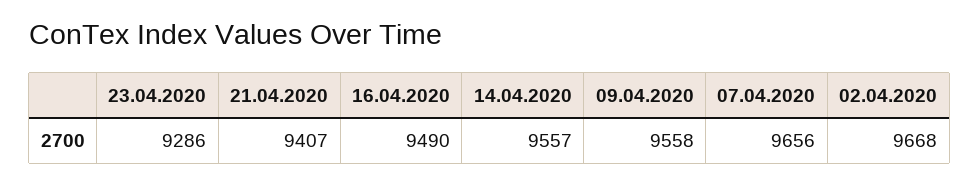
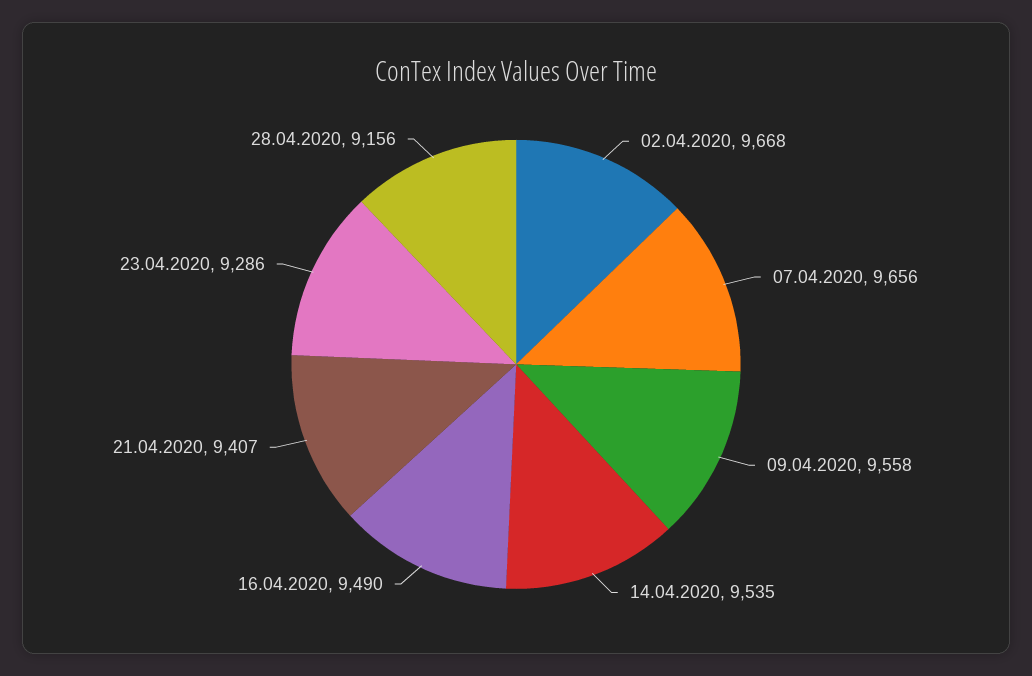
14.04.2020: 9557 -> 9535
28.04.2020: none -> 9156

